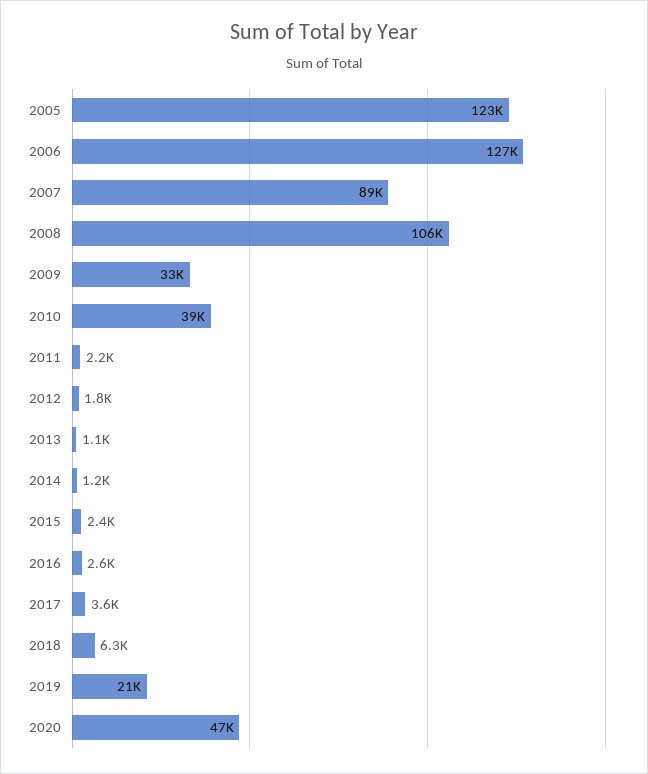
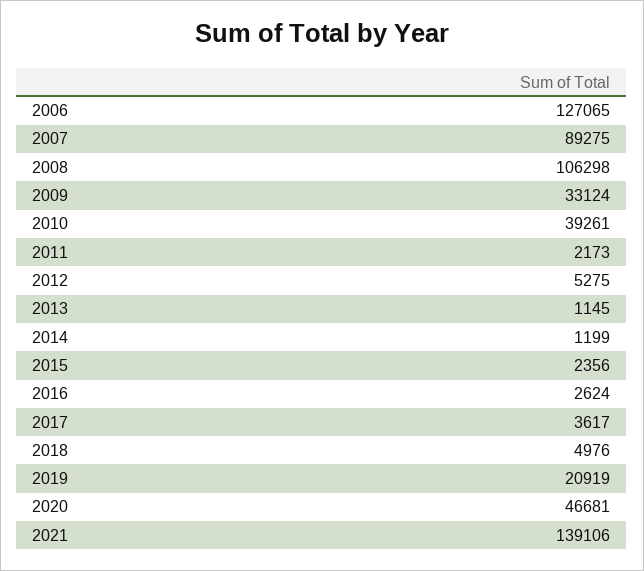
2005: 123000 -> none
2012: 1800 -> 5275
2018: 6300 -> 4976
2021: none -> 139106

